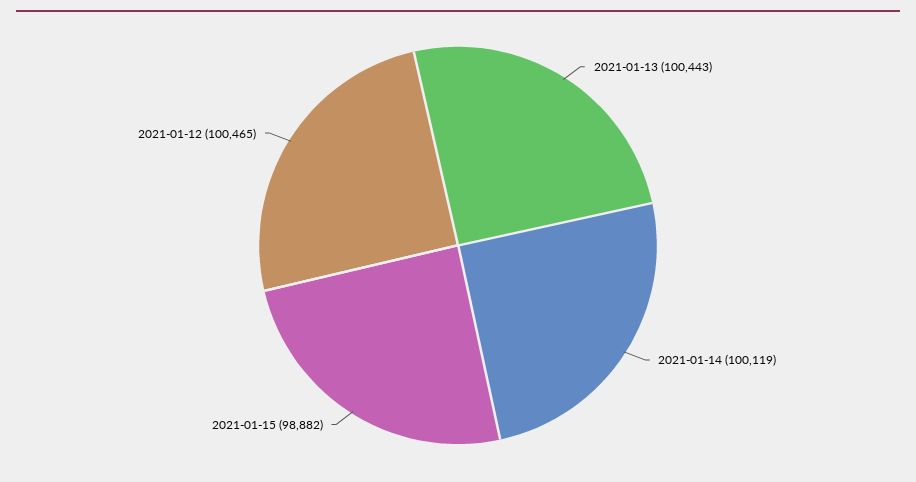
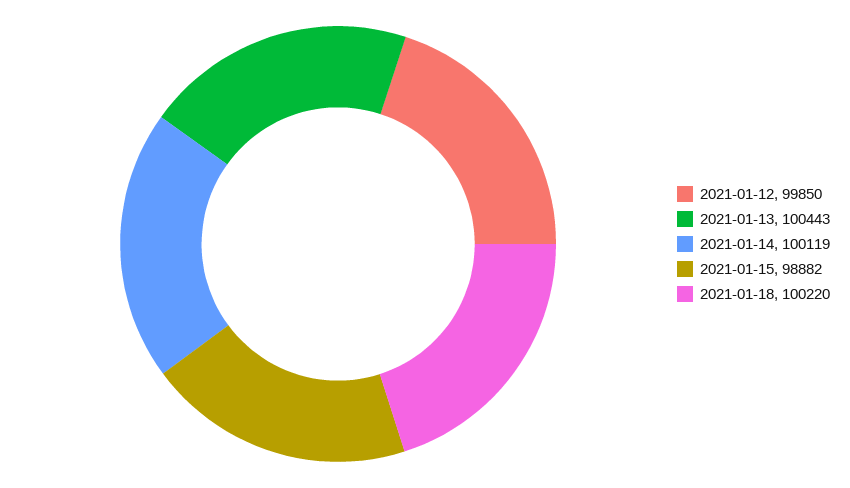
2021-01-12: 100465 -> 99850
2021-01-18: none -> 100220

